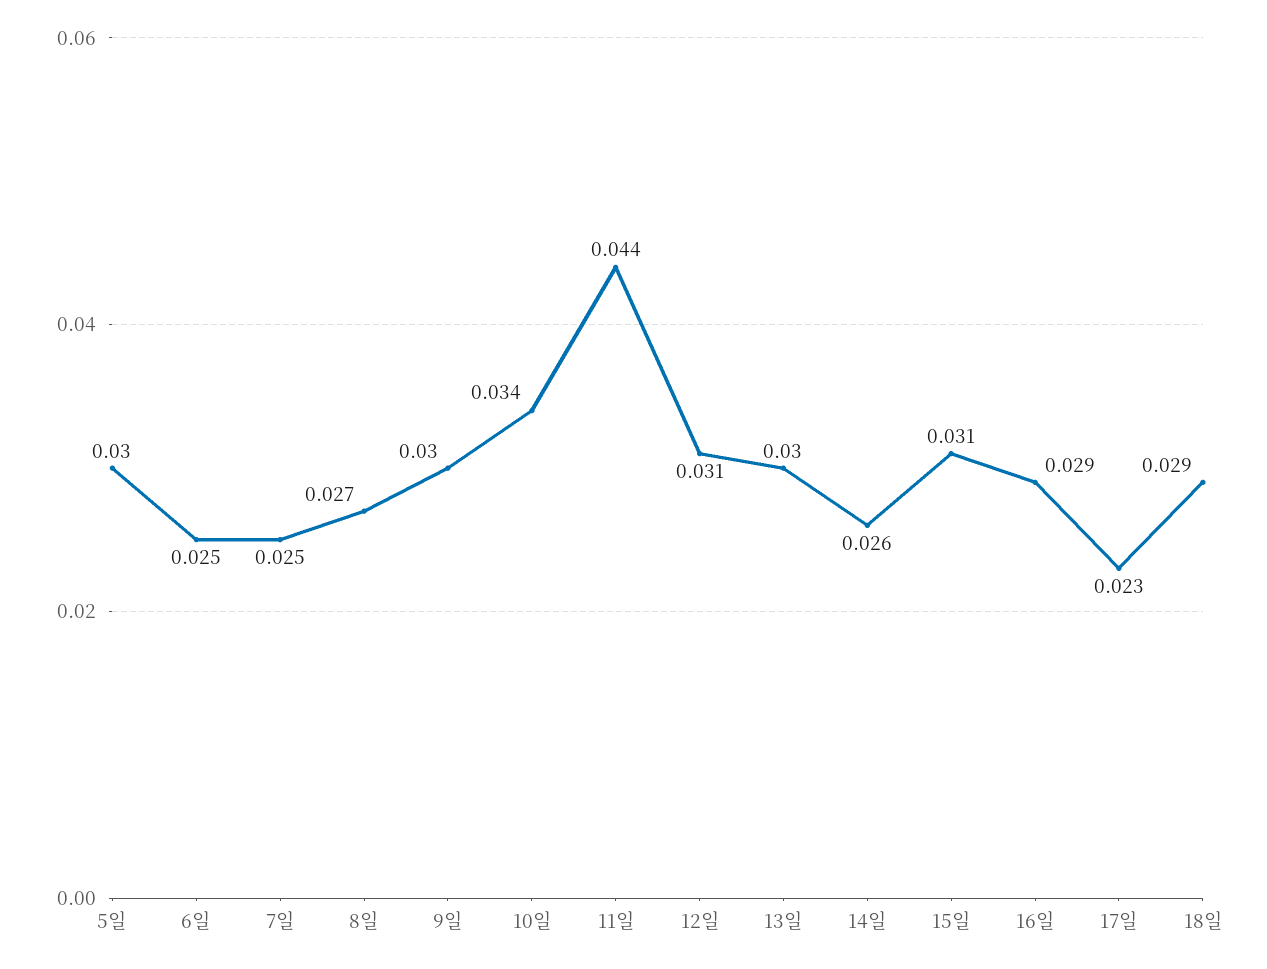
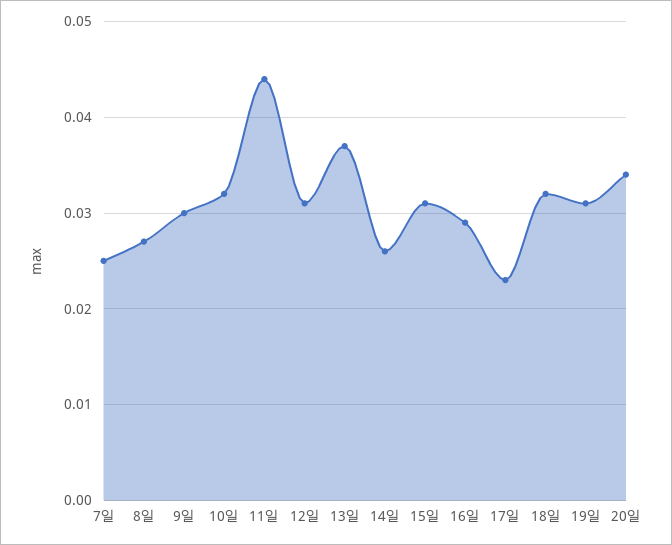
5일: 0.03 -> none
6일: 0.025 -> none
10일: 0.034 -> 0.032
13일: 0.03 -> 0.037
18일: 0.029 -> 0.032
19일: none -> 0.031
20일: none -> 0.034

